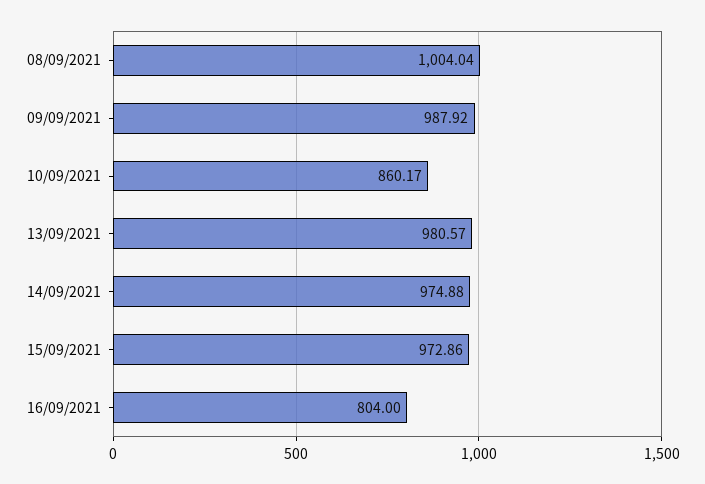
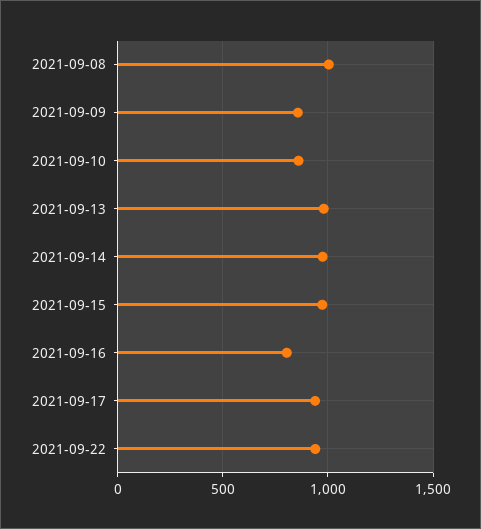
09/09/2021: 987.92 -> 850
2021-09-17: none -> 950
2021-09-22: none -> 950

